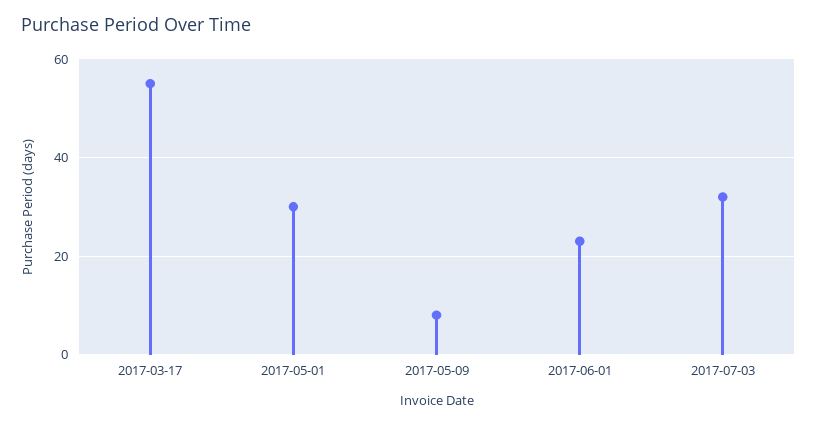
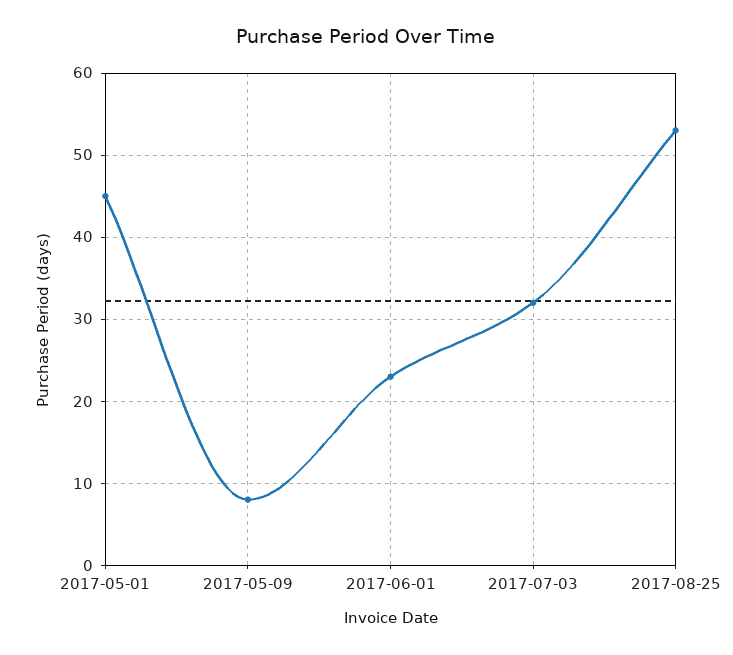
2017-03-17: 55 -> none
2017-05-01: 30 -> 45
2017-08-25: none -> 53

